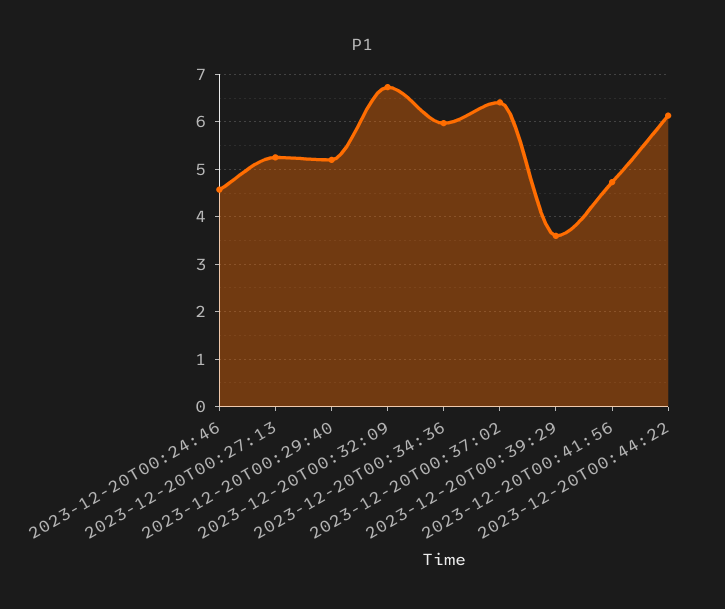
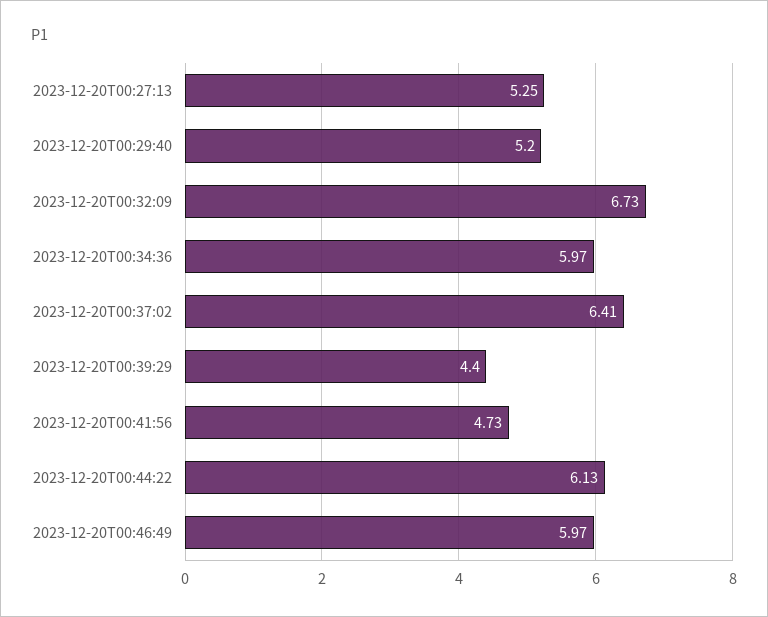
2023-12-20T00:24:46: 4.6 -> none
2023-12-20T00:39:29: 3.6 -> 4.4
2023-12-20T00:46:49: none -> 5.97

